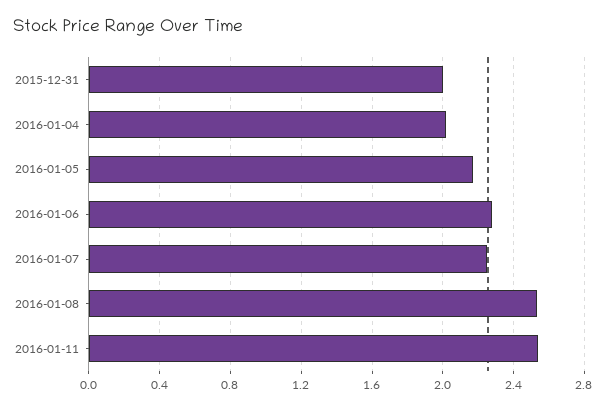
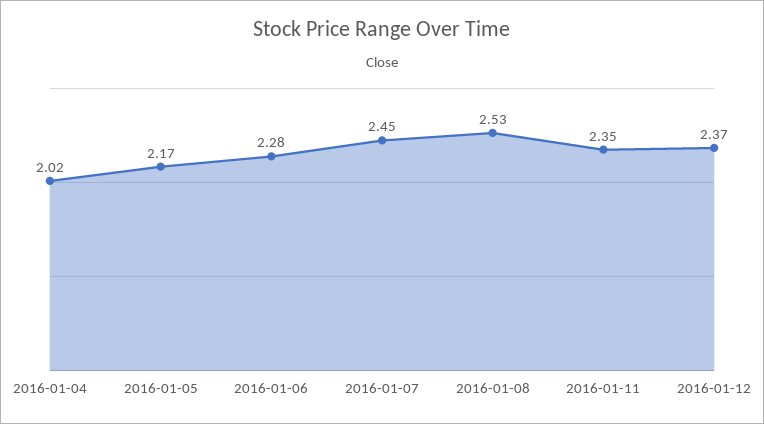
2015-12-31: 2 -> none
2016-01-07: 2.25 -> 2.45
2016-01-11: 2.55 -> 2.35
2016-01-12: none -> 2.37

